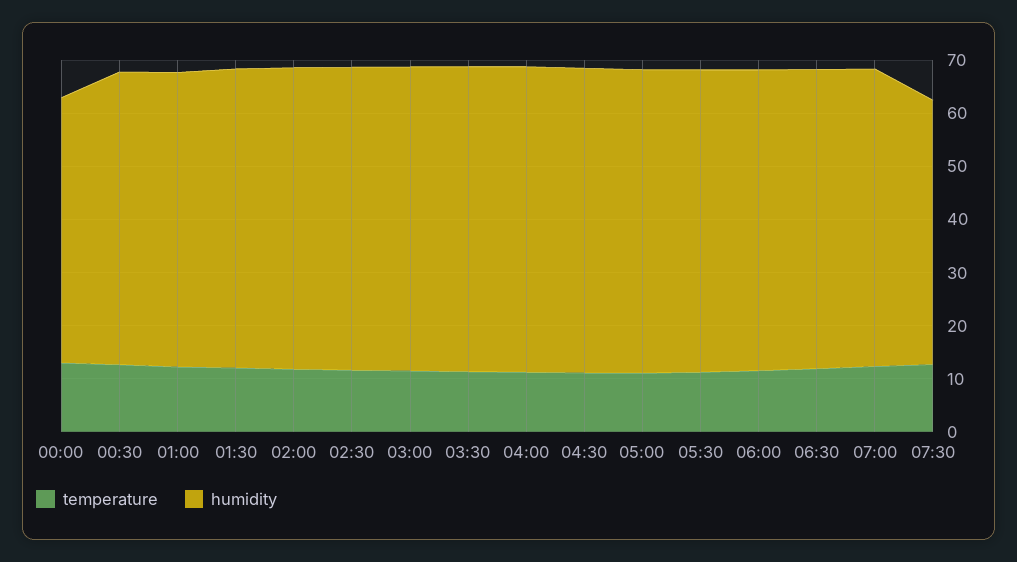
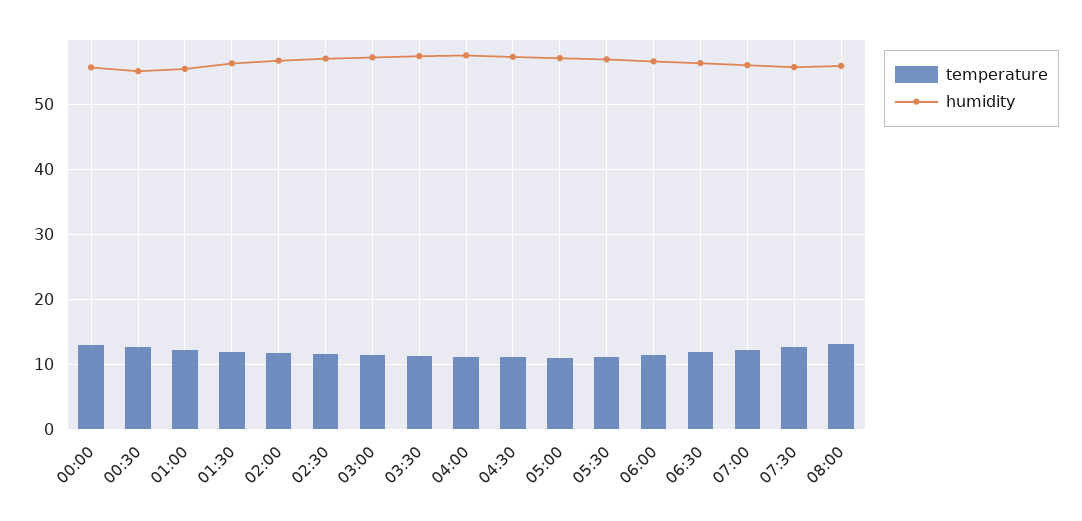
humidity, 00:00: 50 -> 56
humidity, 07:30: 50 -> 56
temperature, 08:00: none -> 13
humidity, 08:00: none -> 56

